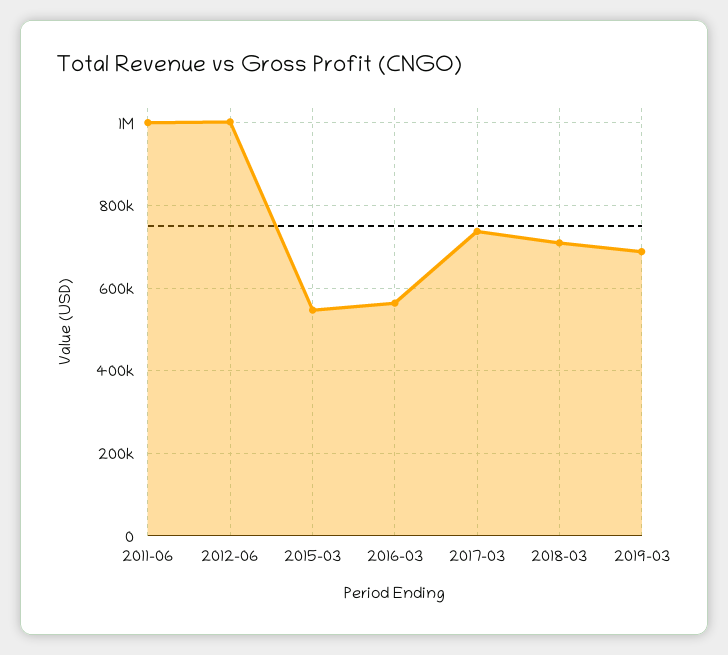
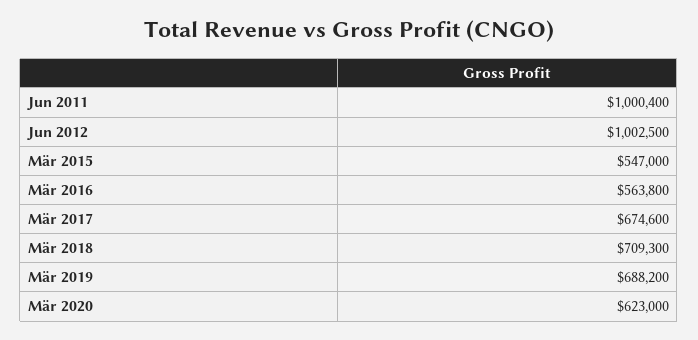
2017-03: 740000 -> 674600
Mär 2020: none -> 623000

